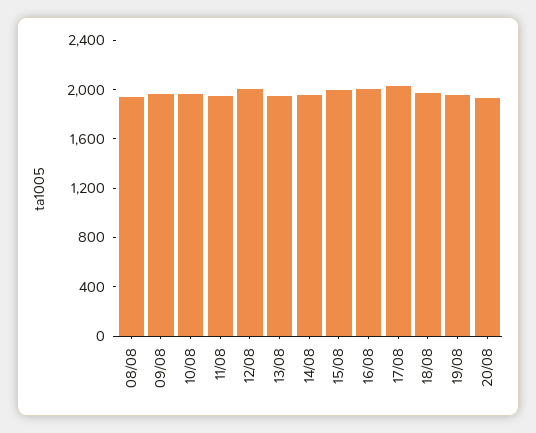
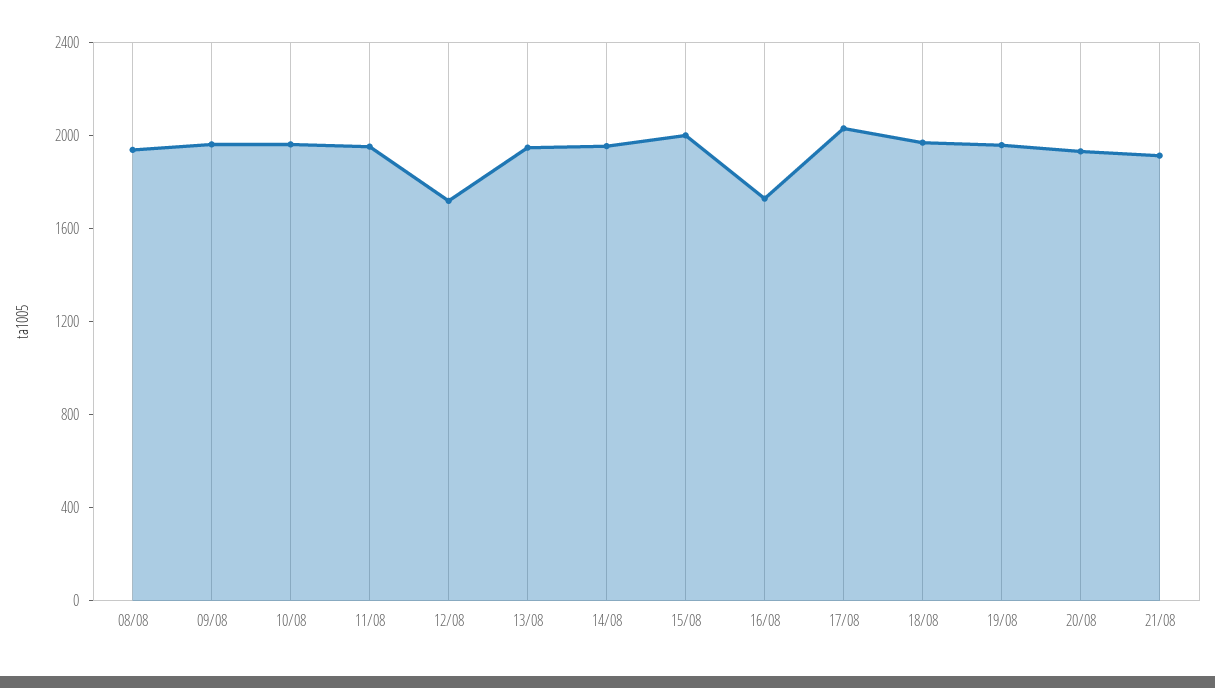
12/08: 2000 -> 1700
16/08: 2000 -> 1700
21/08: none -> 1900

